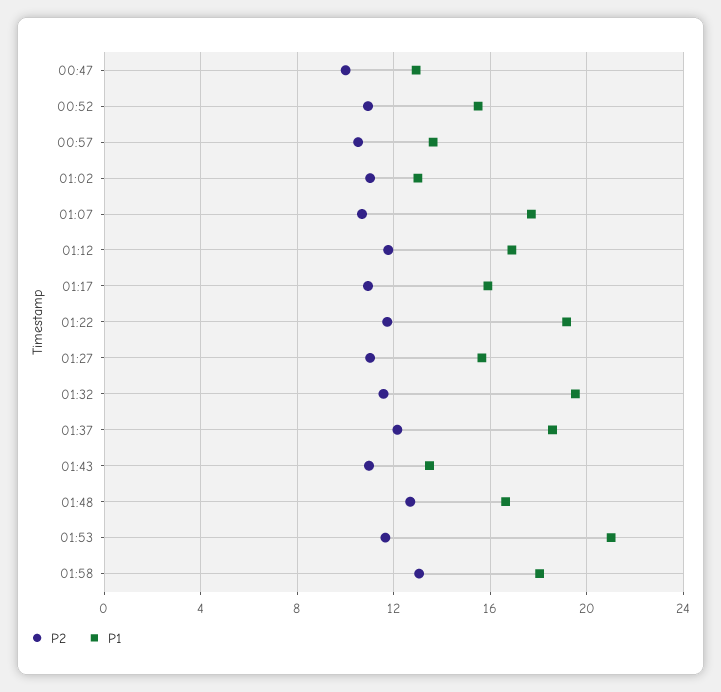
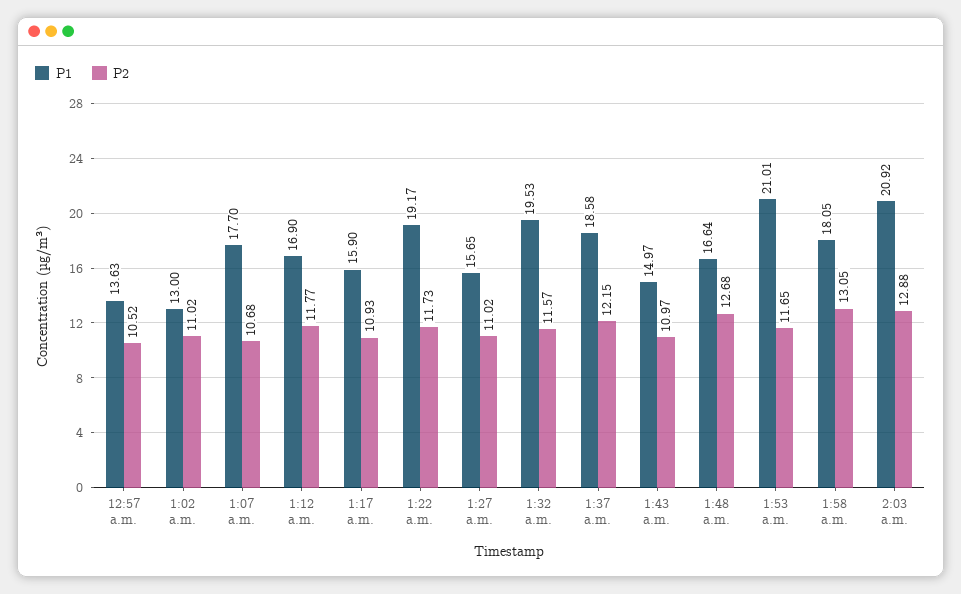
P2, 00:47: 10 -> none
P1, 00:47: 13 -> none
P2, 00:52: 11 -> none
P1, 00:52: 15.5 -> none
P1, 01:43: 13.5 -> 14.97
P1, 2:03 a.m.: none -> 20.92
P2, 2:03 a.m.: none -> 12.88

